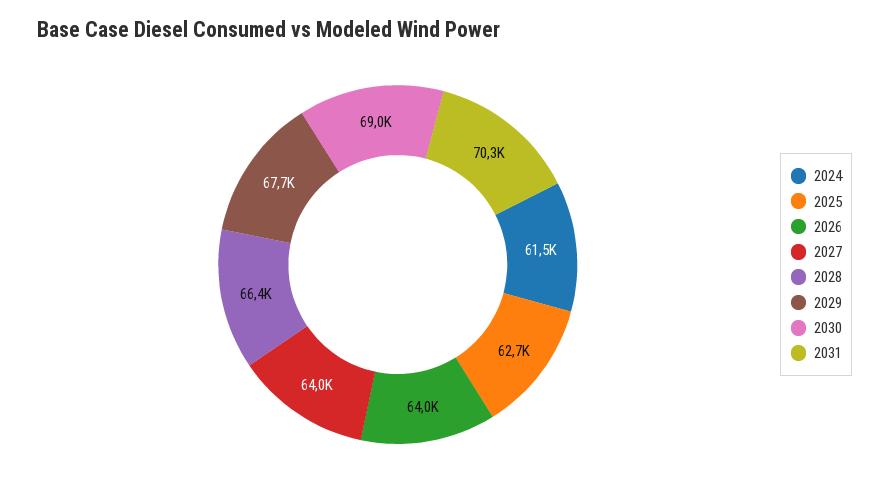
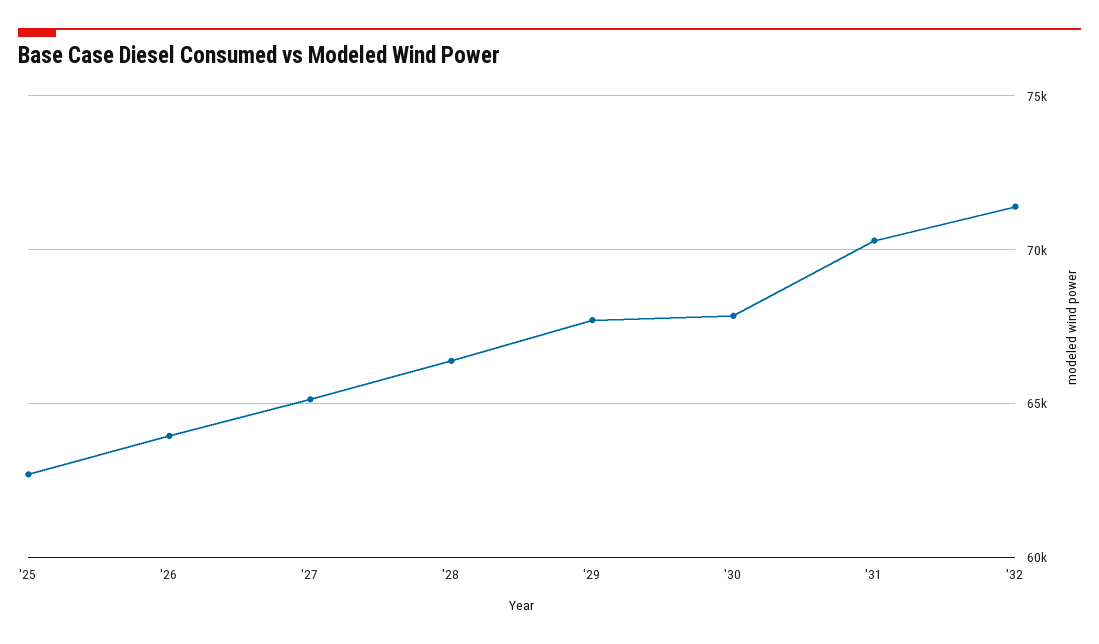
2024: 61500 -> none
2027: 64000 -> 65000
2030: 69000 -> 68000
'32: none -> 71500

